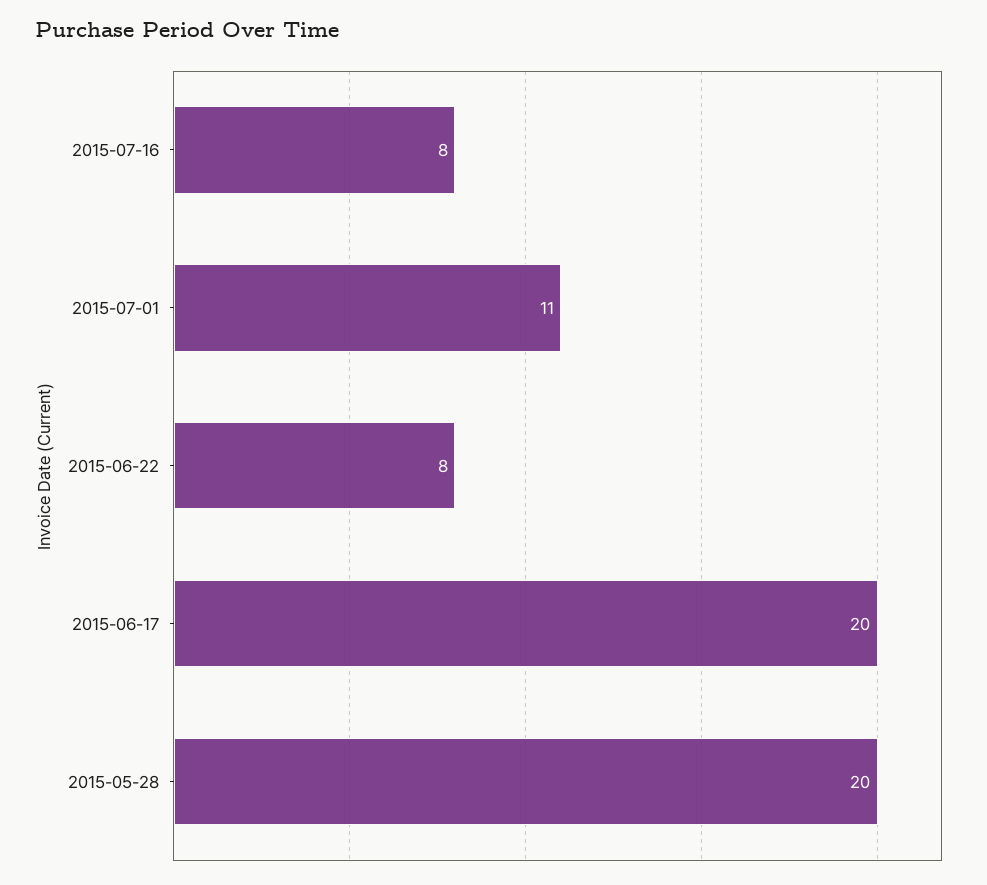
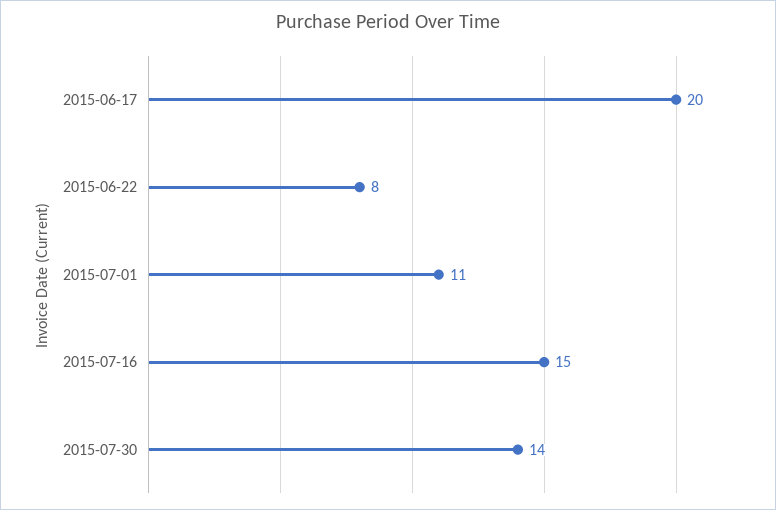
2015-07-16: 8 -> 15
2015-05-28: 20 -> none
2015-07-30: none -> 14

